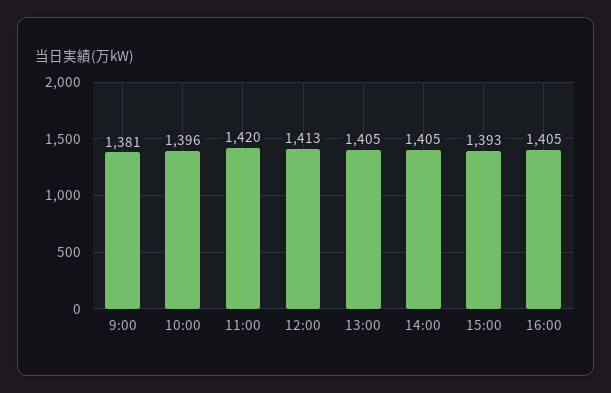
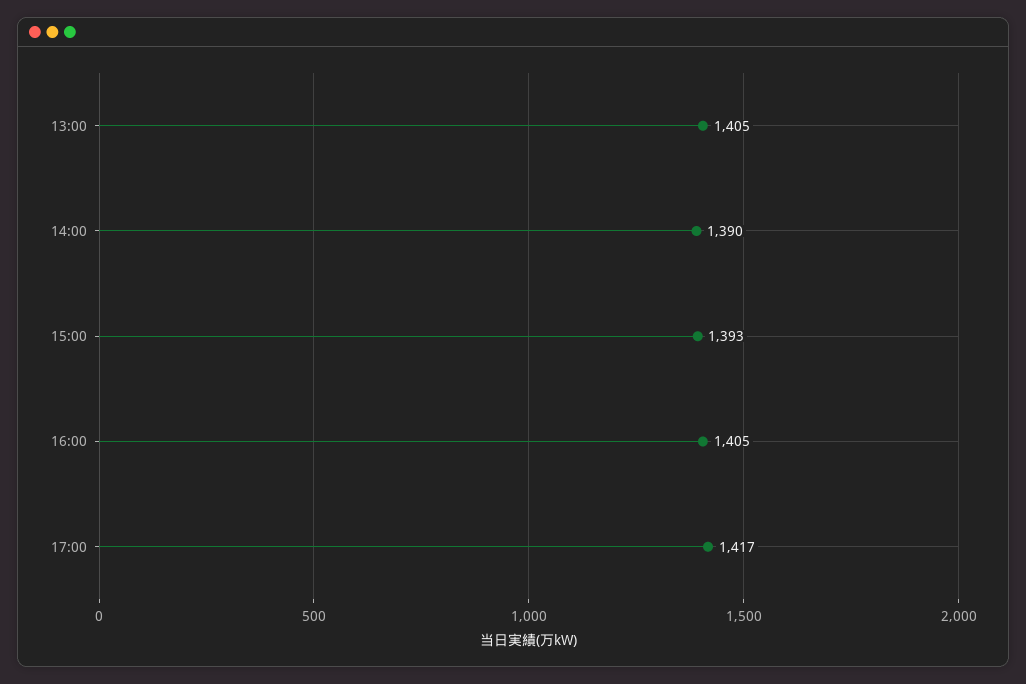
9:00: 1381 -> none
10:00: 1396 -> none
11:00: 1420 -> none
12:00: 1413 -> none
14:00: 1405 -> 1390
17:00: none -> 1417

